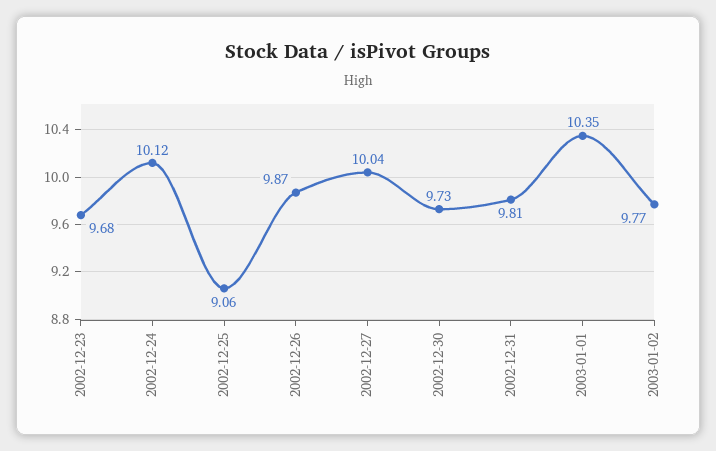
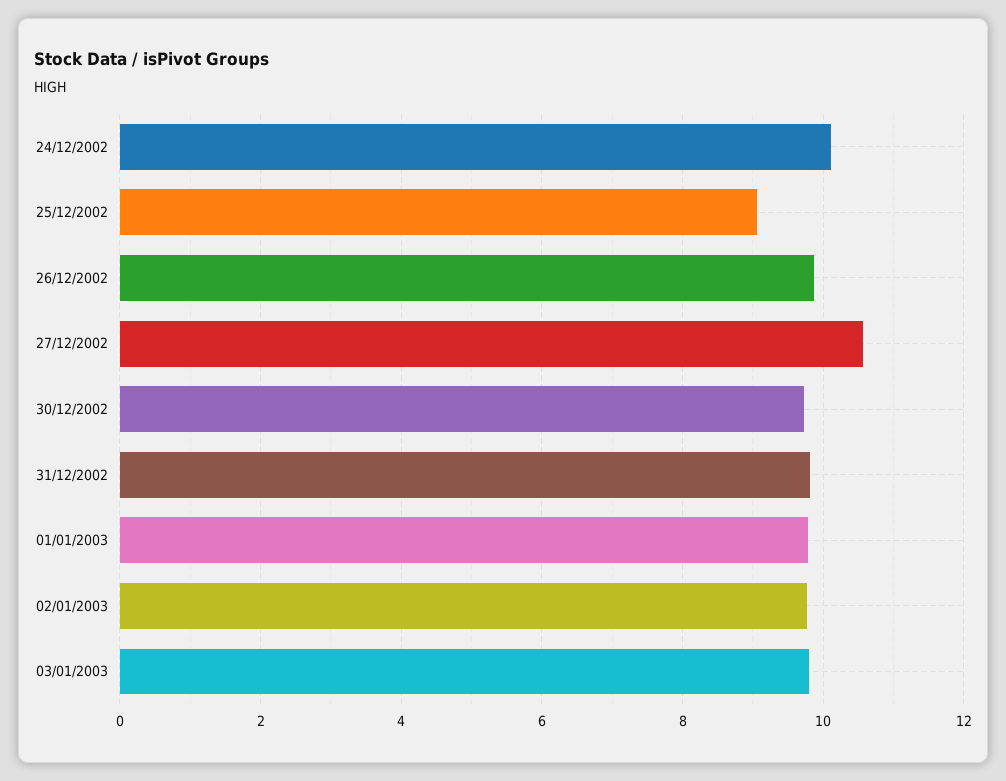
2002-12-23: 9.68 -> none
2002-12-27: 10.04 -> 10.6
2003-01-01: 10.35 -> 9.8
03/01/2003: none -> 9.8

